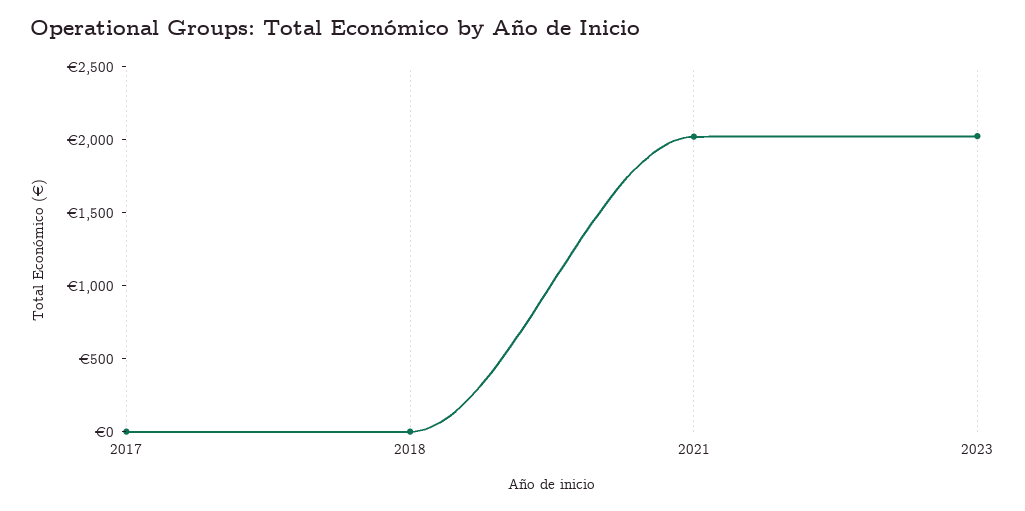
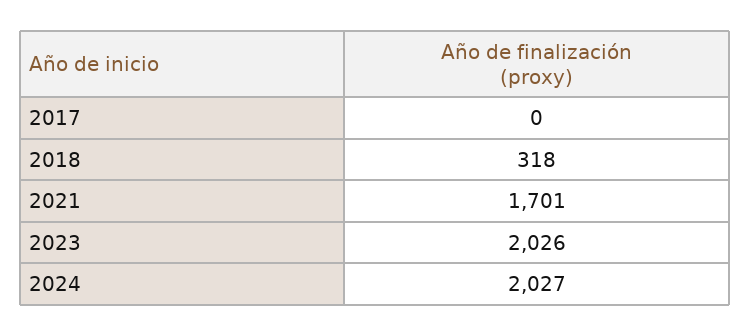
2018: 0 -> 318
2021: 2000 -> 1701
2024: none -> 2027

